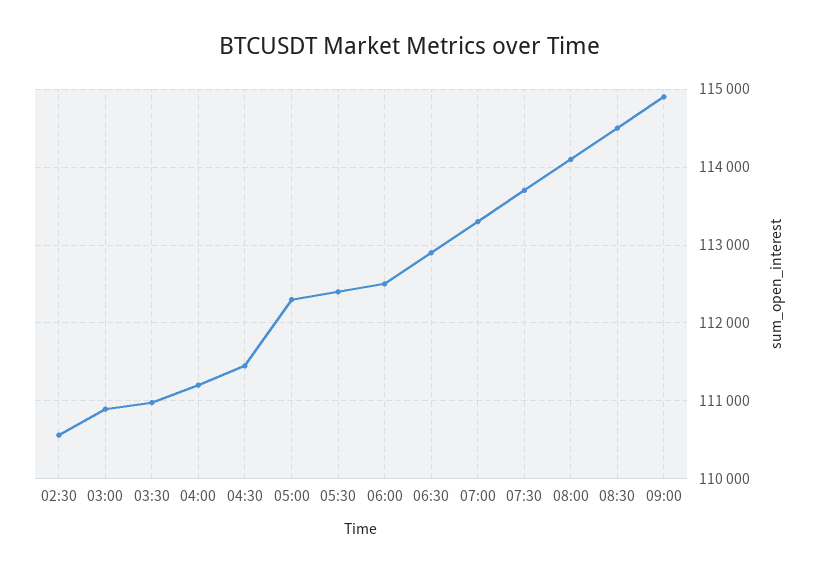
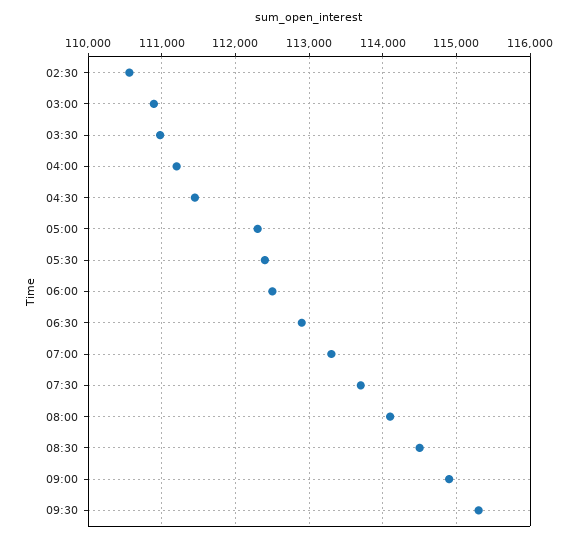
09:30: none -> 115300

